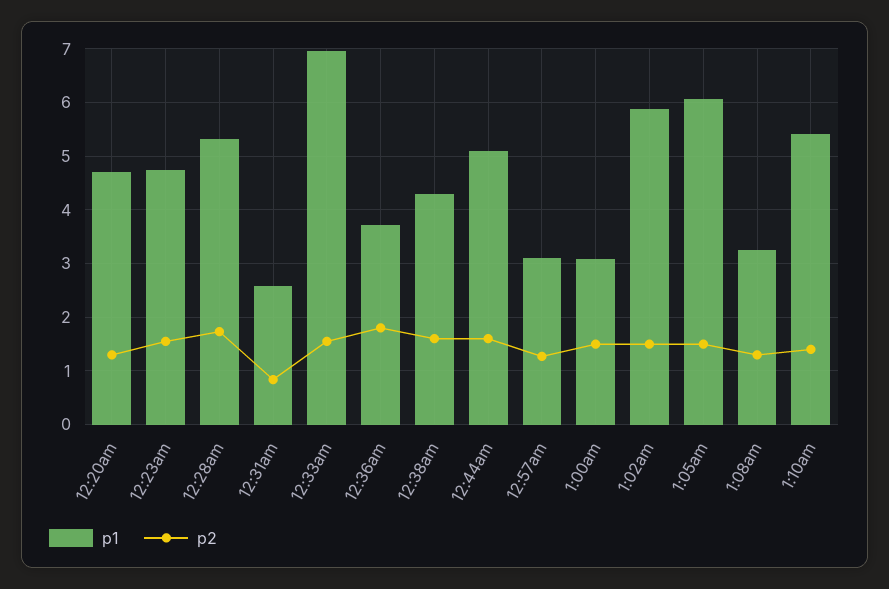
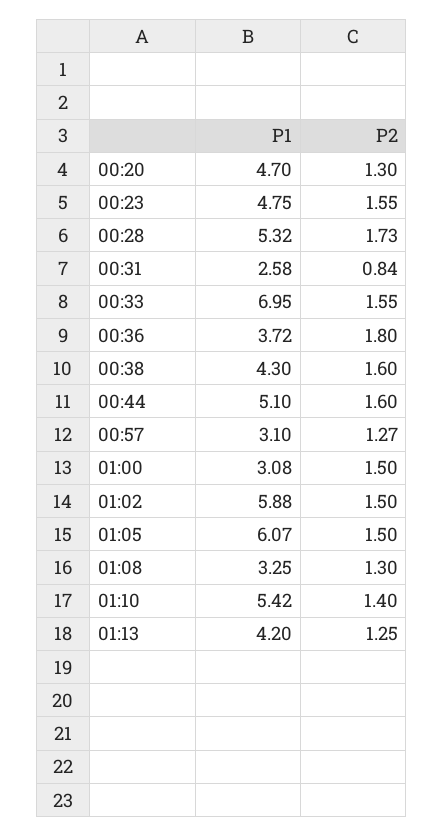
p1, 01:13: none -> 4.2
p2, 01:13: none -> 1.25

